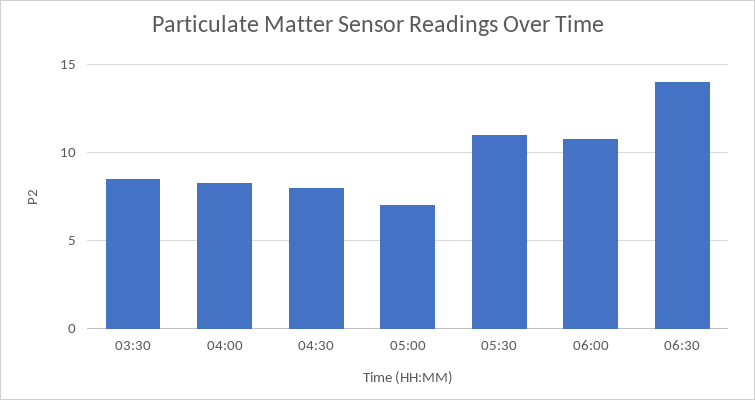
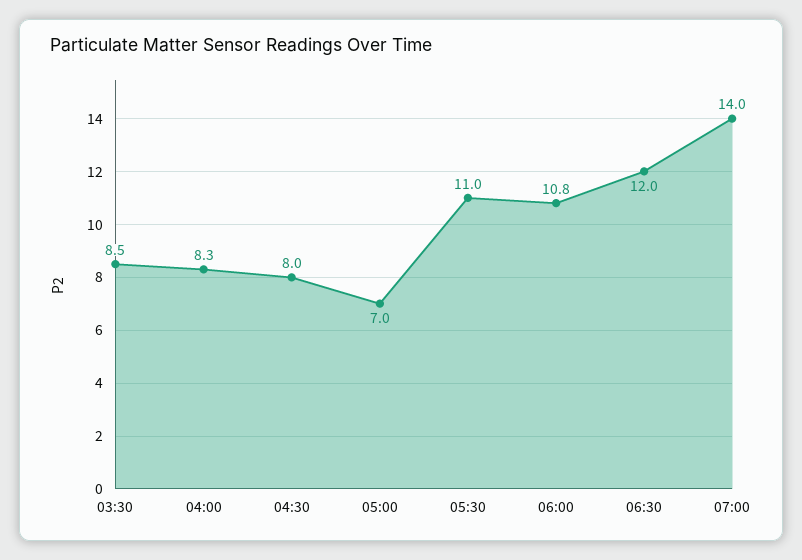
06:30: 14 -> 12
07:00: none -> 14

